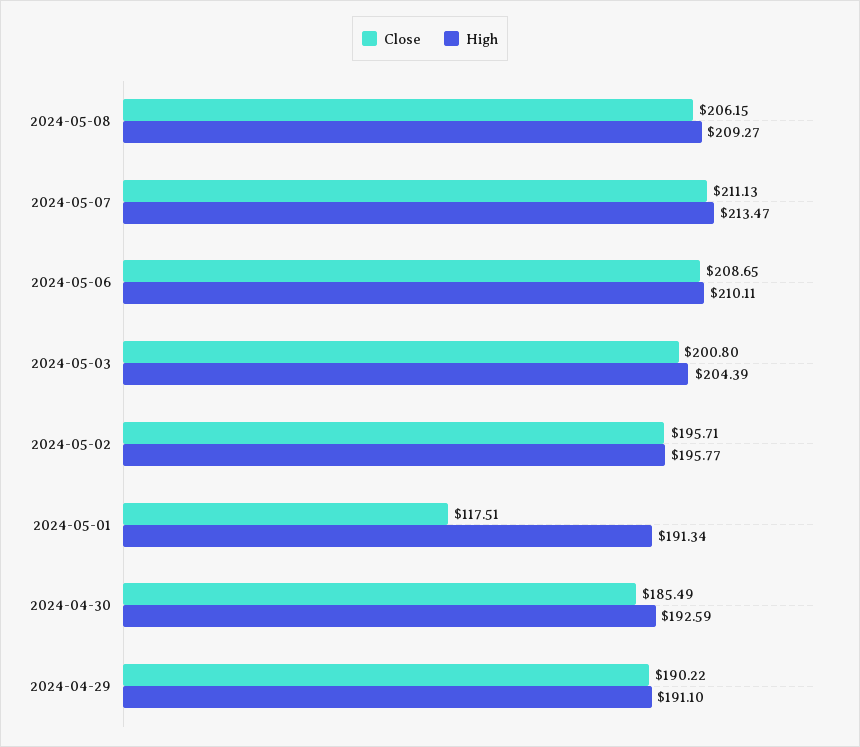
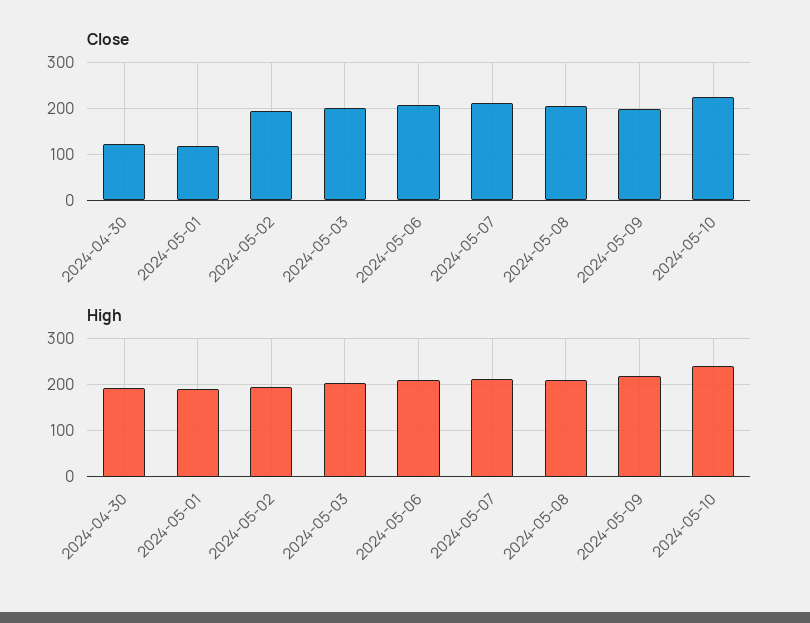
Close, 2024-04-30: 185.49 -> 120
Close, 2024-04-29: 190.22 -> none
High, 2024-04-29: 191.1 -> none
Close, 2024-05-09: none -> 200
Close, 2024-05-10: none -> 220
High, 2024-05-09: none -> 220
High, 2024-05-10: none -> 240

